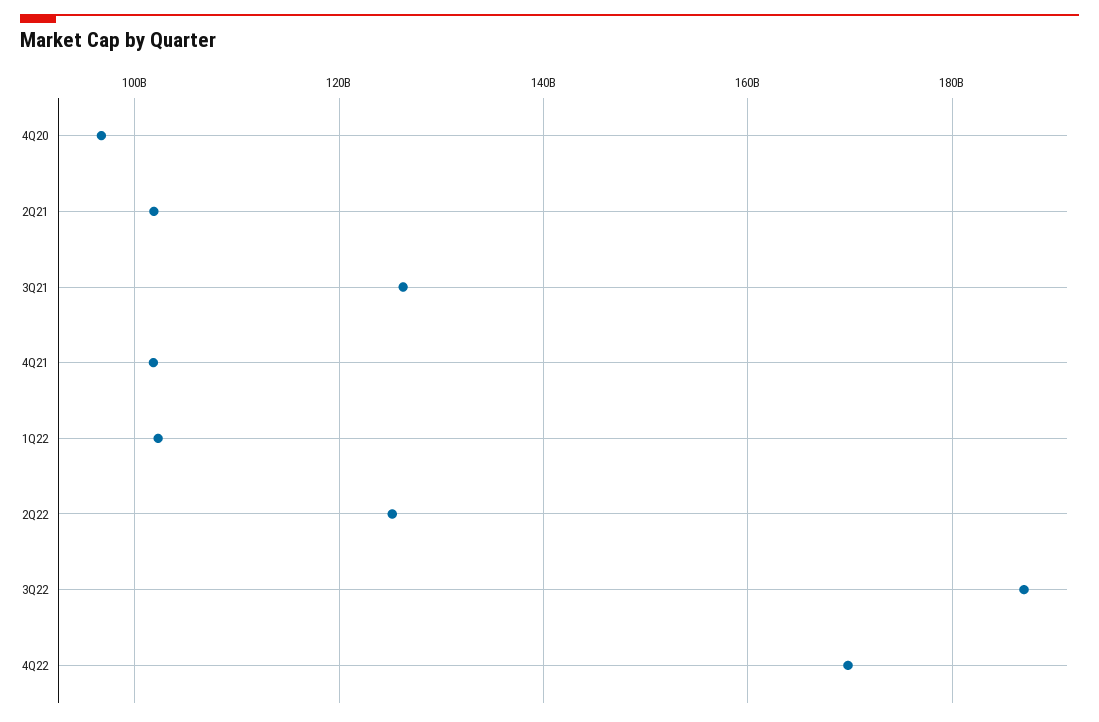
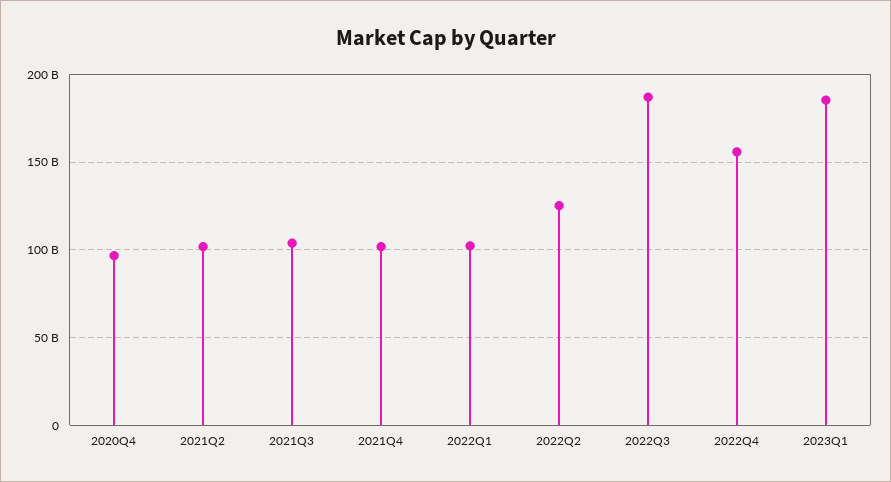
3Q21: 126000000000 -> 105000000000
4Q22: 170000000000 -> 155000000000
2023Q1: none -> 185000000000

